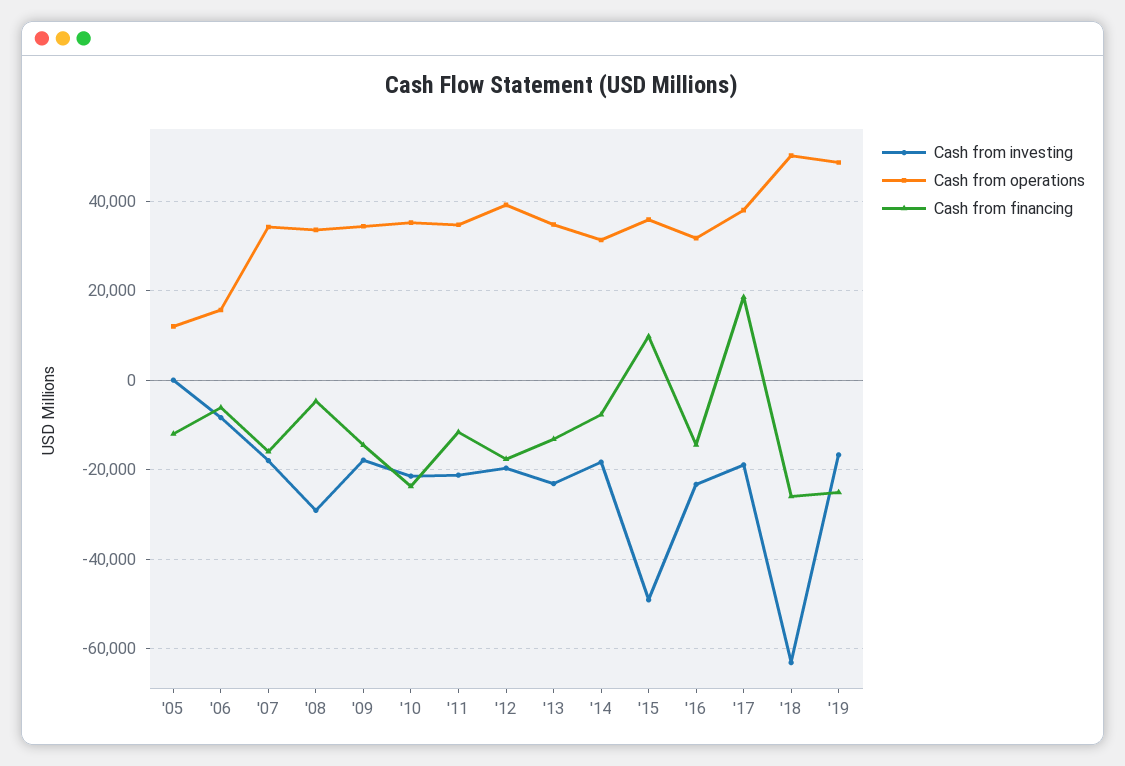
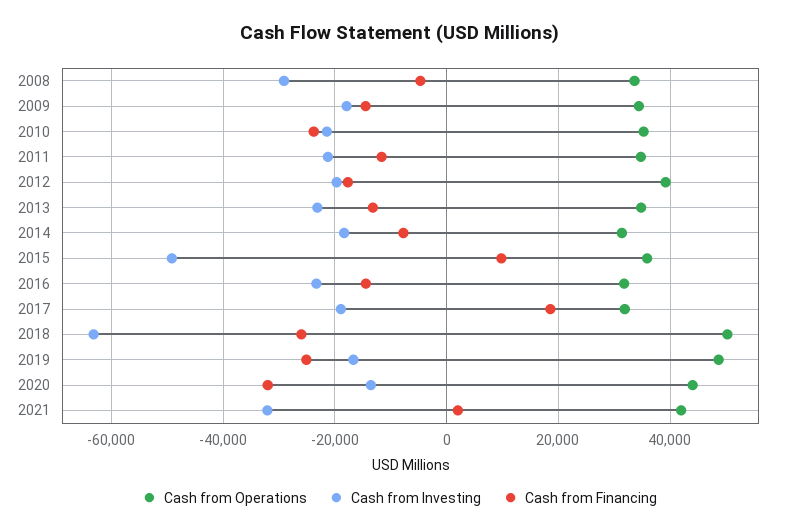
Cash from investing, '05: 0 -> none
Cash from operations, '05: 12000 -> none
Cash from financing, '05: -12000 -> none
Cash from investing, '06: -8000 -> none
Cash from operations, '06: 16000 -> none
Cash from financing, '06: -6000 -> none
Cash from investing, '07: -18000 -> none
Cash from operations, '07: 34000 -> none
Cash from financing, '07: -16000 -> none
Cash from operations, '17: 38000 -> 32000
Cash from operations, 2020: none -> 44000
Cash from investing, 2020: none -> -14000
Cash from financing, 2020: none -> -32000
Cash from operations, 2021: none -> 42000
Cash from investing, 2021: none -> -32000
Cash from financing, 2021: none -> 2000

